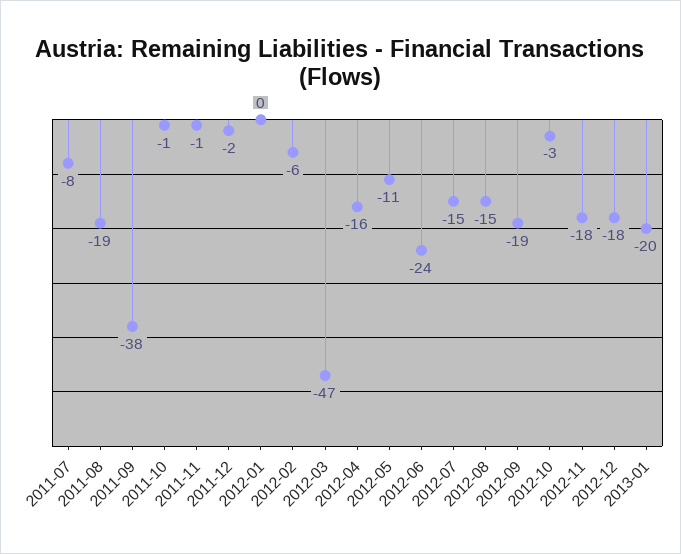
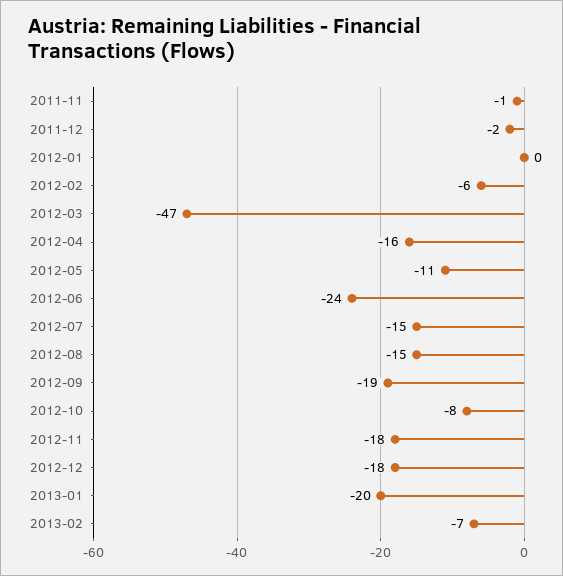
2011-07: -8 -> none
2011-08: -19 -> none
2011-09: -38 -> none
2011-10: -1 -> none
2012-10: -3 -> -8
2013-02: none -> -7

